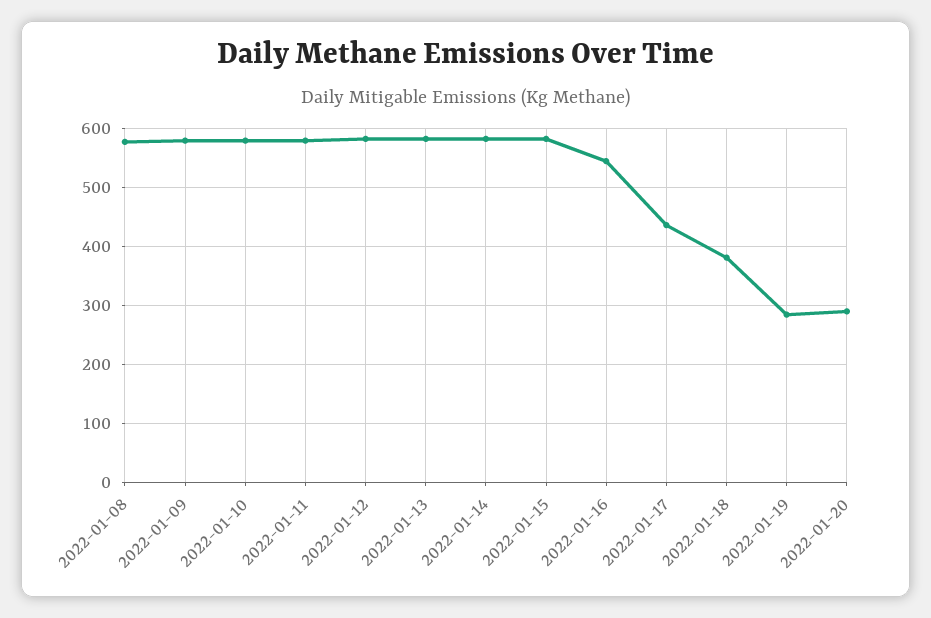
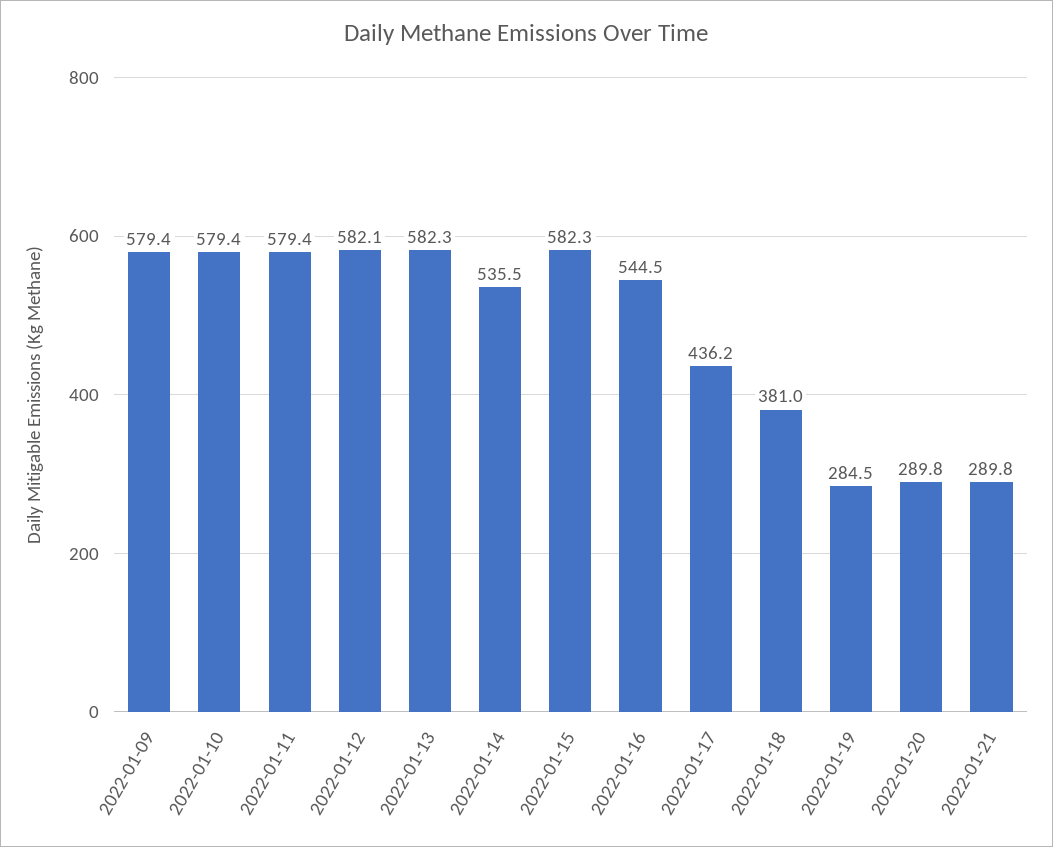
2022-01-08: 580 -> none
2022-01-14: 580 -> 535.5
2022-01-21: none -> 289.8

